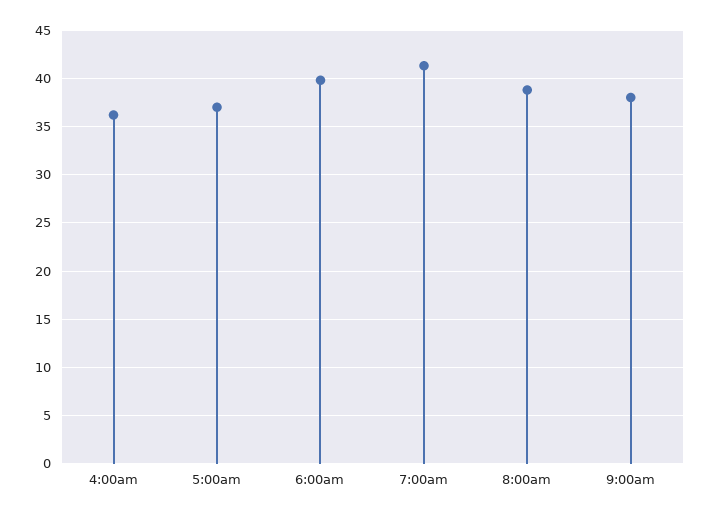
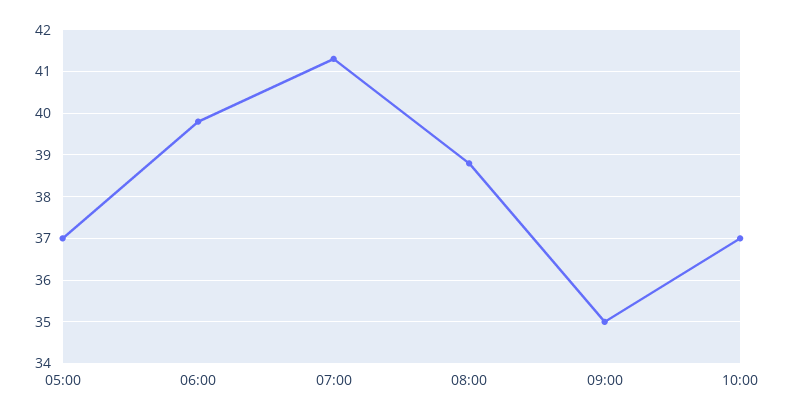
4:00am: 36 -> none
9:00am: 38 -> 35
10:00: none -> 37

